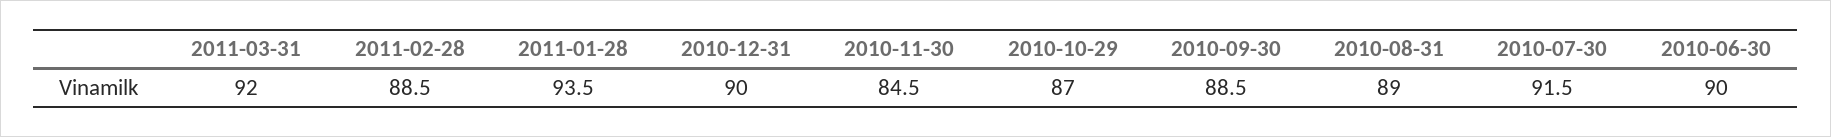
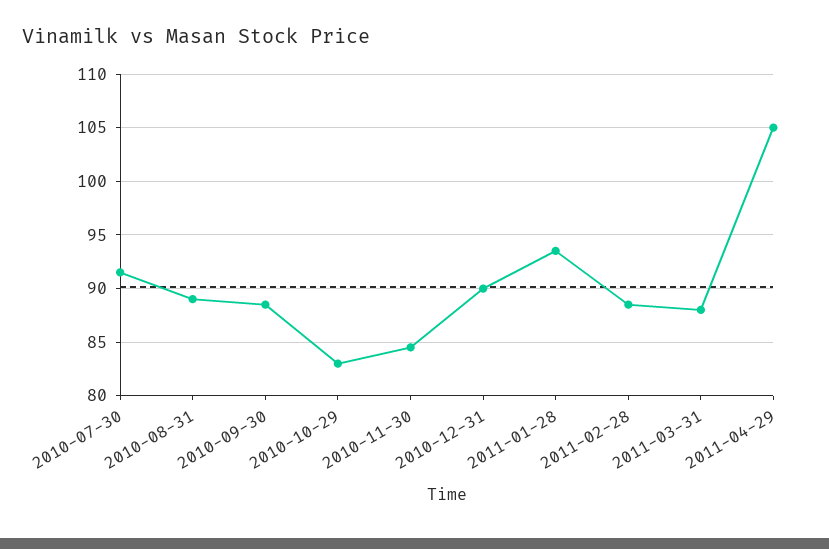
2011-03-31: 92 -> 88
2010-10-29: 87 -> 83
2010-06-30: 90 -> none
2011-04-29: none -> 105

